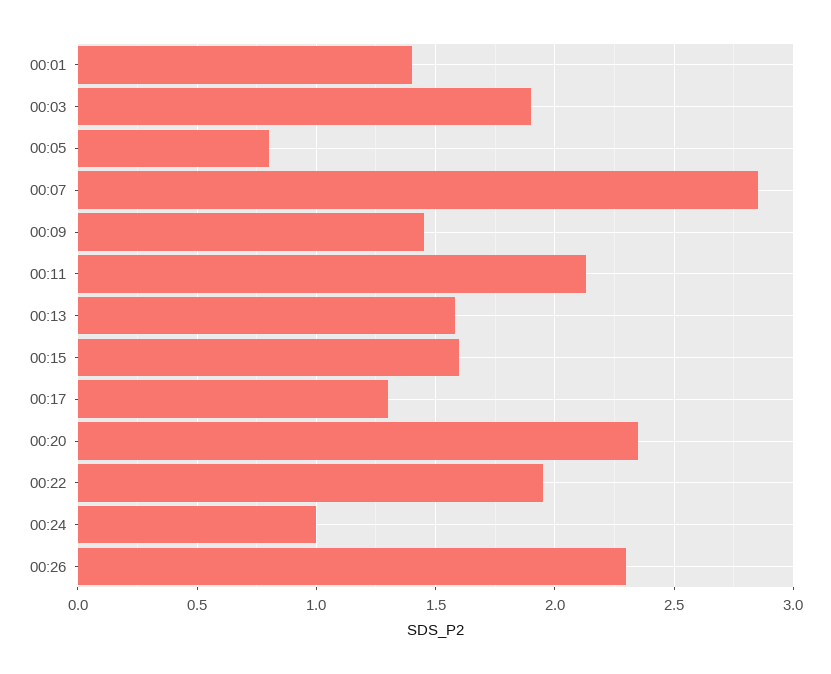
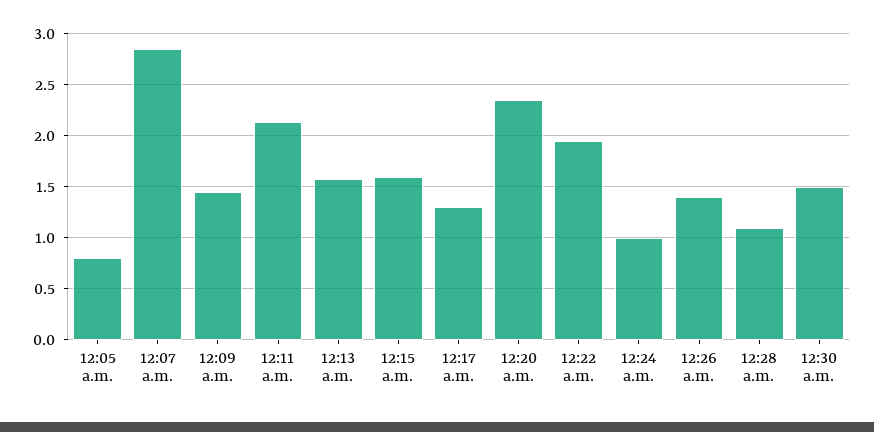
00:01: 1.4 -> none
00:03: 1.9 -> none
00:26: 2.3 -> 1.4
12:28 a.m.: none -> 1.1
12:30 a.m.: none -> 1.5

